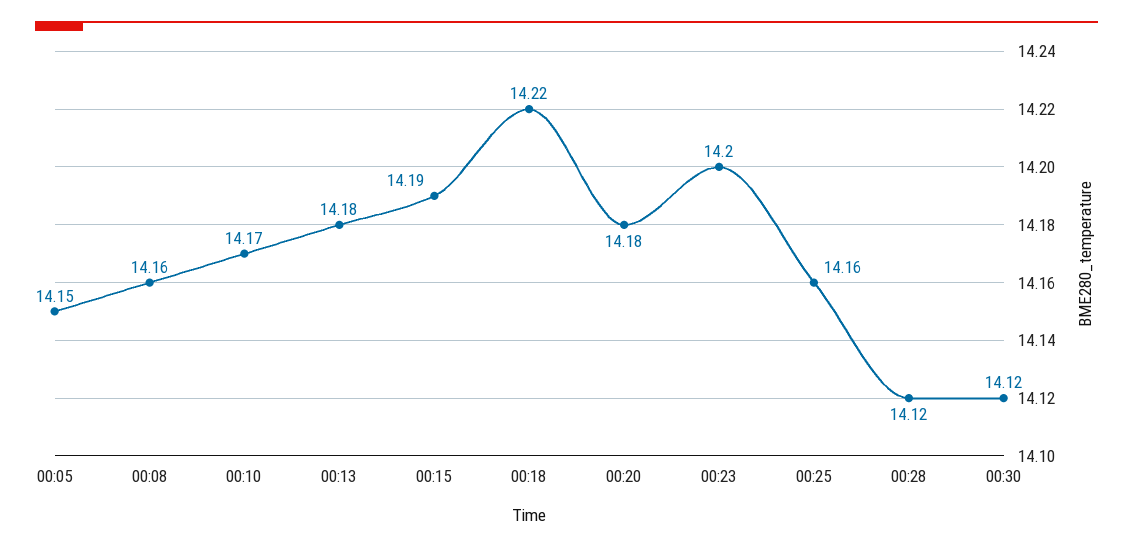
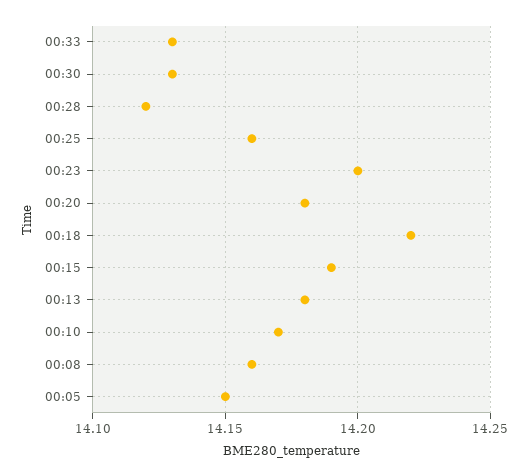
00:30: 14.12 -> 14.13
00:33: none -> 14.13

